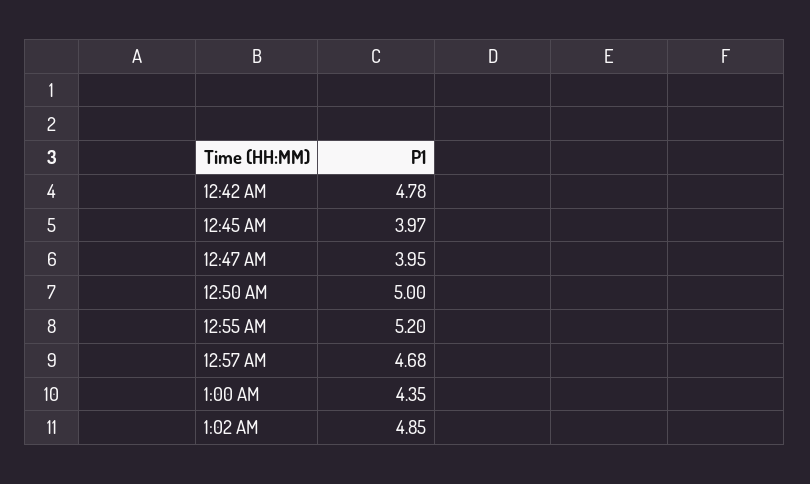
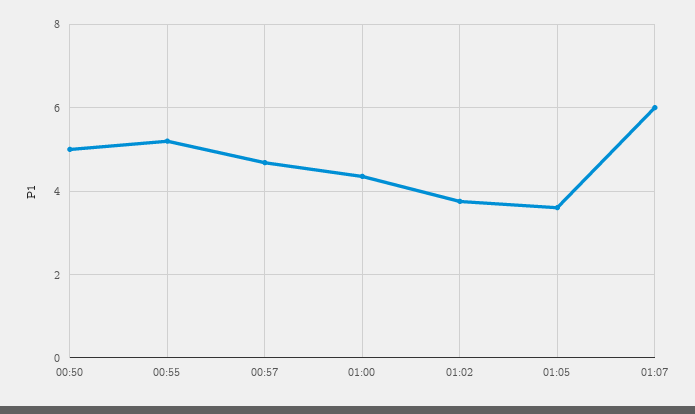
12:42 AM: 4.78 -> none
12:45 AM: 3.97 -> none
12:47 AM: 3.95 -> none
1:02 AM: 4.85 -> 3.8
01:05: none -> 3.6
01:07: none -> 6

